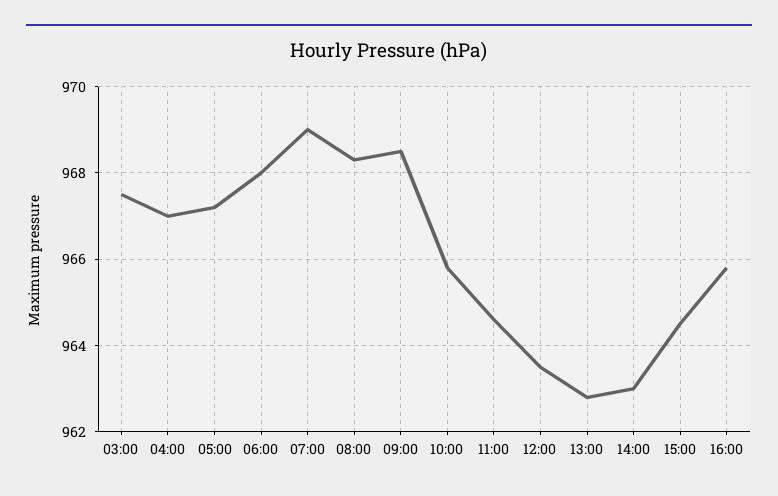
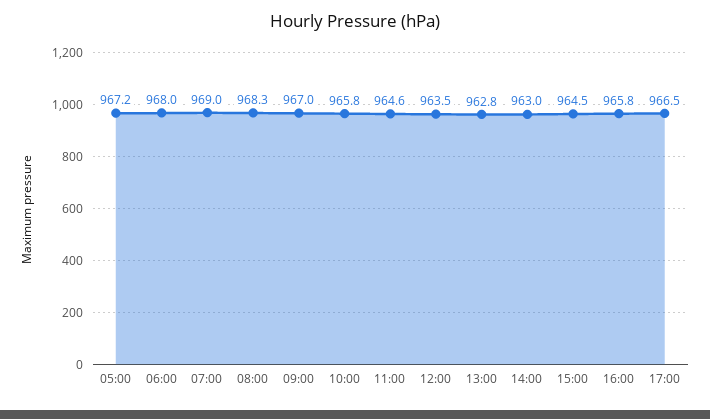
03:00: 967.5 -> none
04:00: 967 -> none
09:00: 968.5 -> 967
17:00: none -> 966.5

